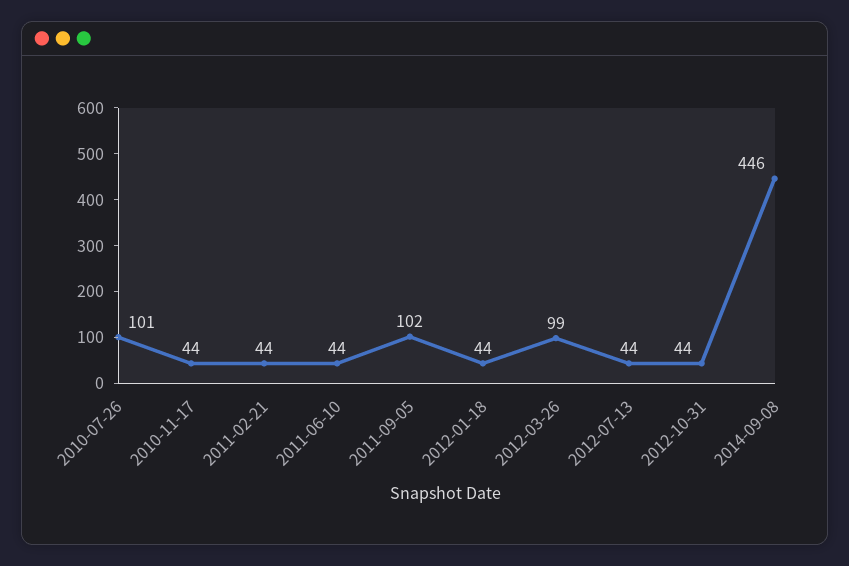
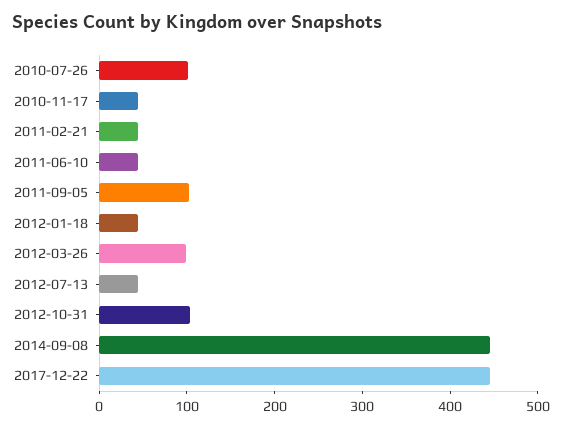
2012-10-31: 44 -> 100
2017-12-22: none -> 440

